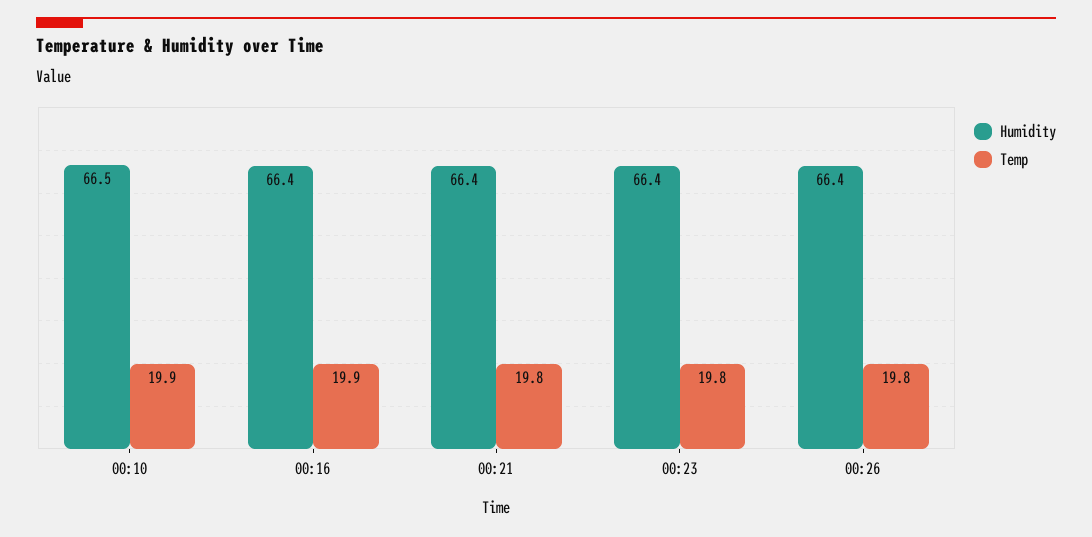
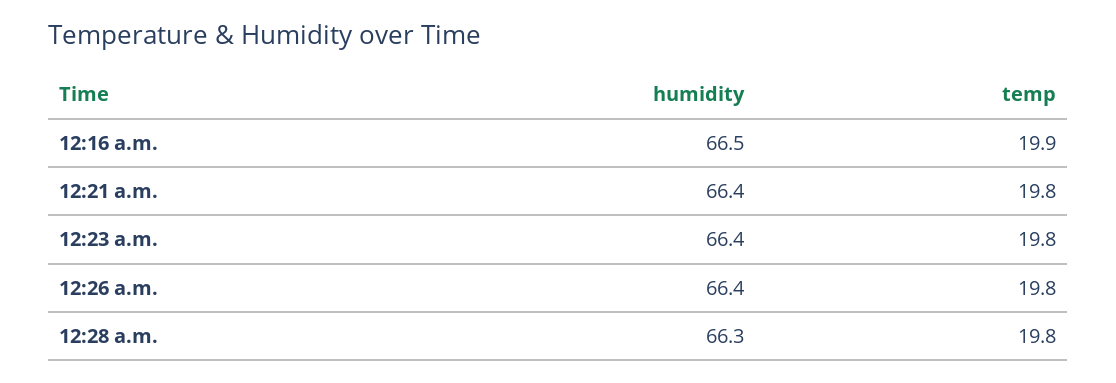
Humidity, 00:10: 66.5 -> none
Temp, 00:10: 19.9 -> none
Humidity, 00:16: 66.4 -> 66.5
Humidity, 12:28 a.m.: none -> 66.3
Temp, 12:28 a.m.: none -> 19.8

